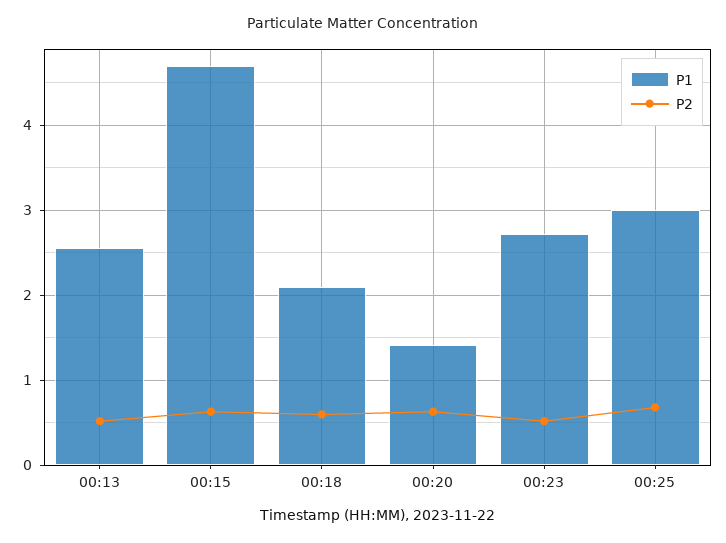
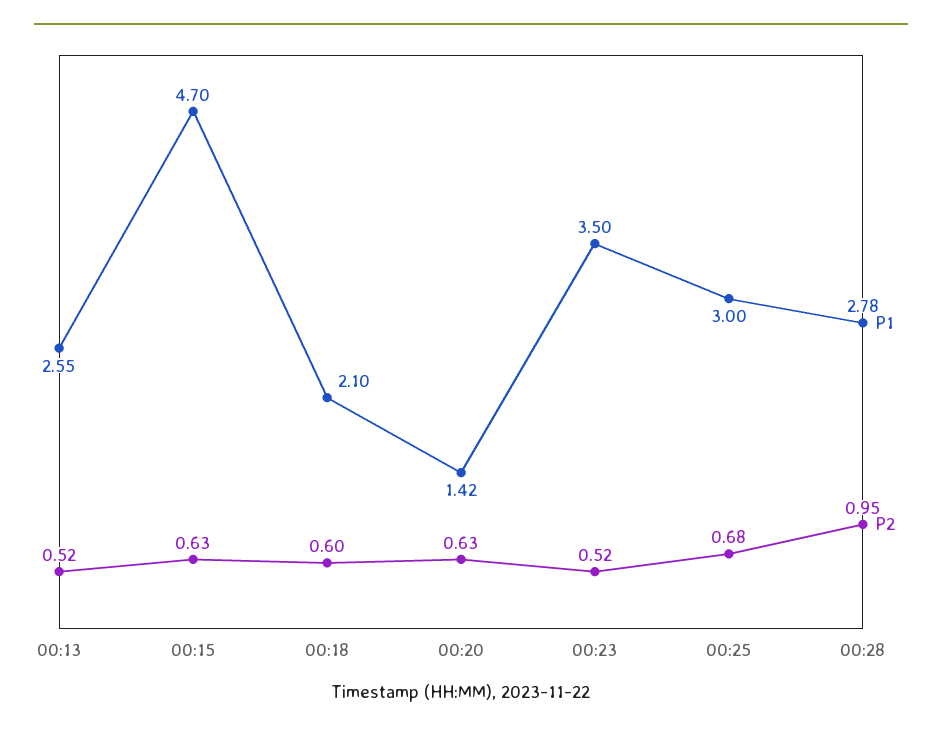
P1, 00:23: 2.7 -> 3.5
P1, 00:28: none -> 2.78
P2, 00:28: none -> 0.95

